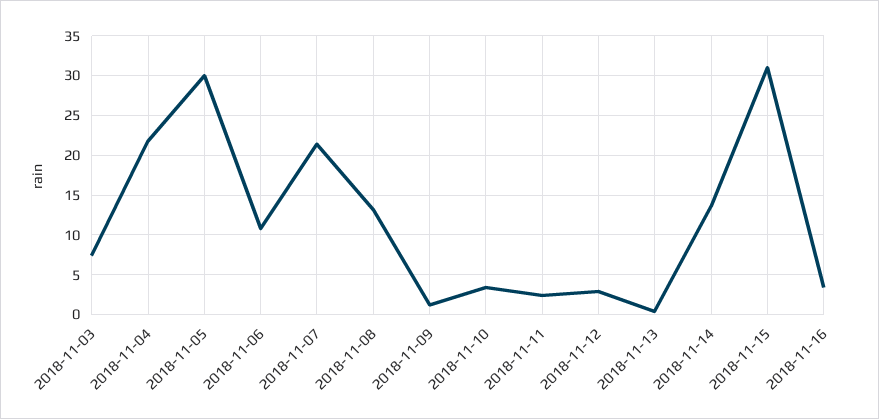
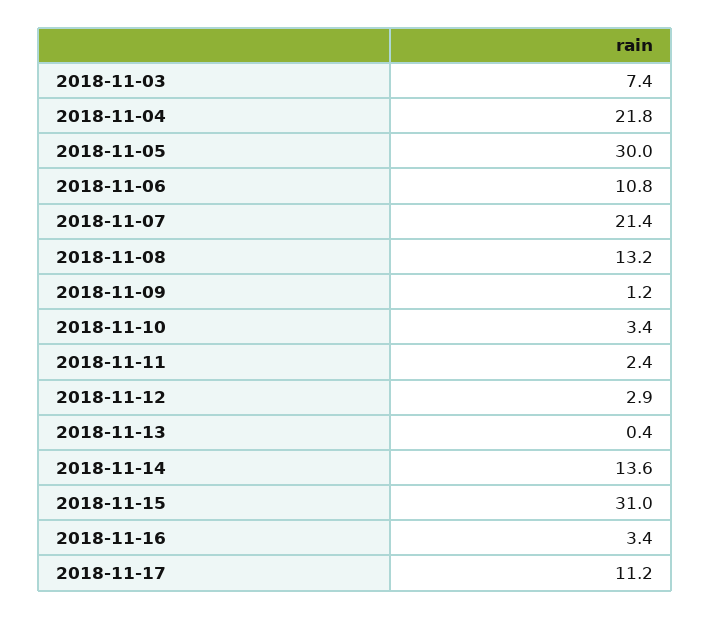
2018-11-17: none -> 11.2

